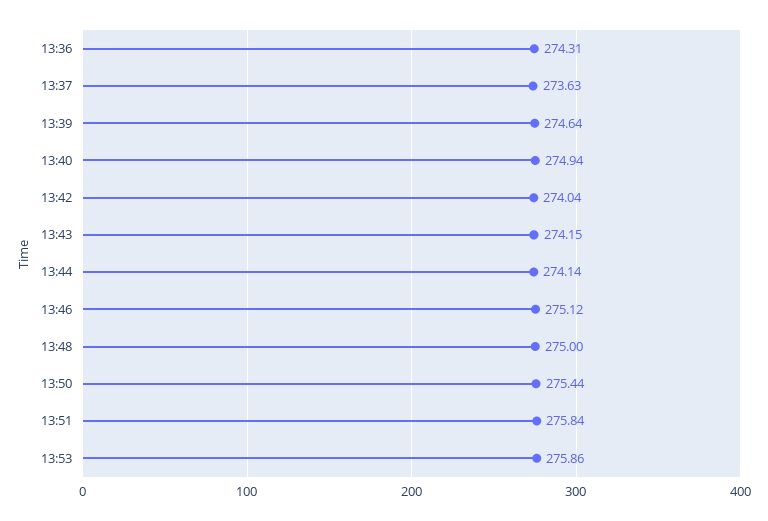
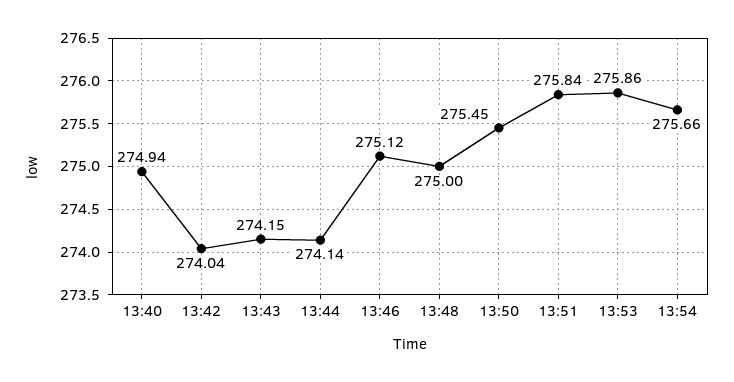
13:36: 274.31 -> none
13:37: 273.63 -> none
13:39: 274.64 -> none
13:50: 275.44 -> 275.45
13:54: none -> 275.66

